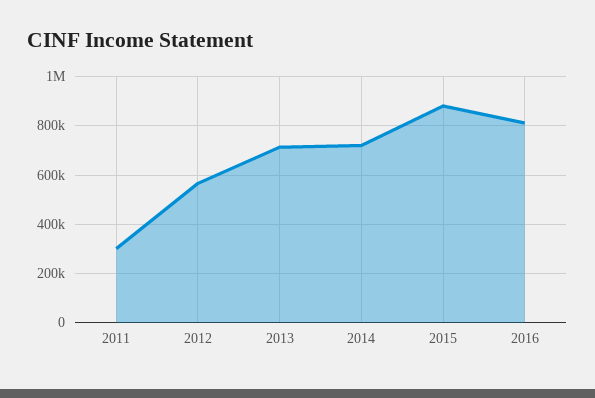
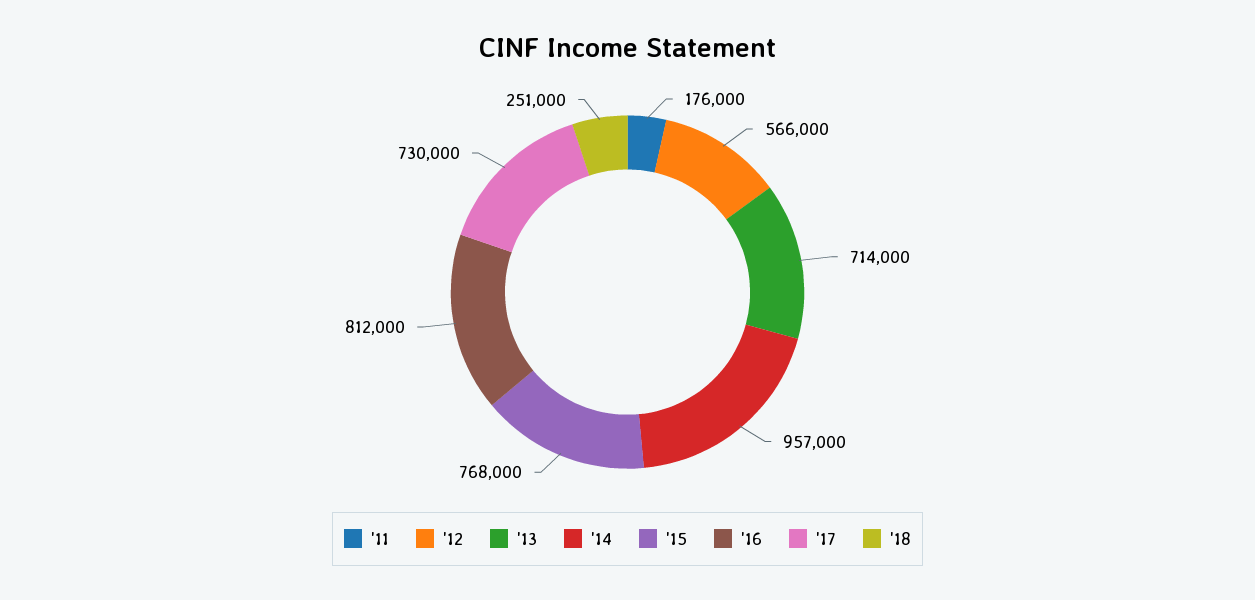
2011: 300000 -> 176000
2014: 725000 -> 957000
2015: 875000 -> 768000
'17: none -> 730000
'18: none -> 251000

